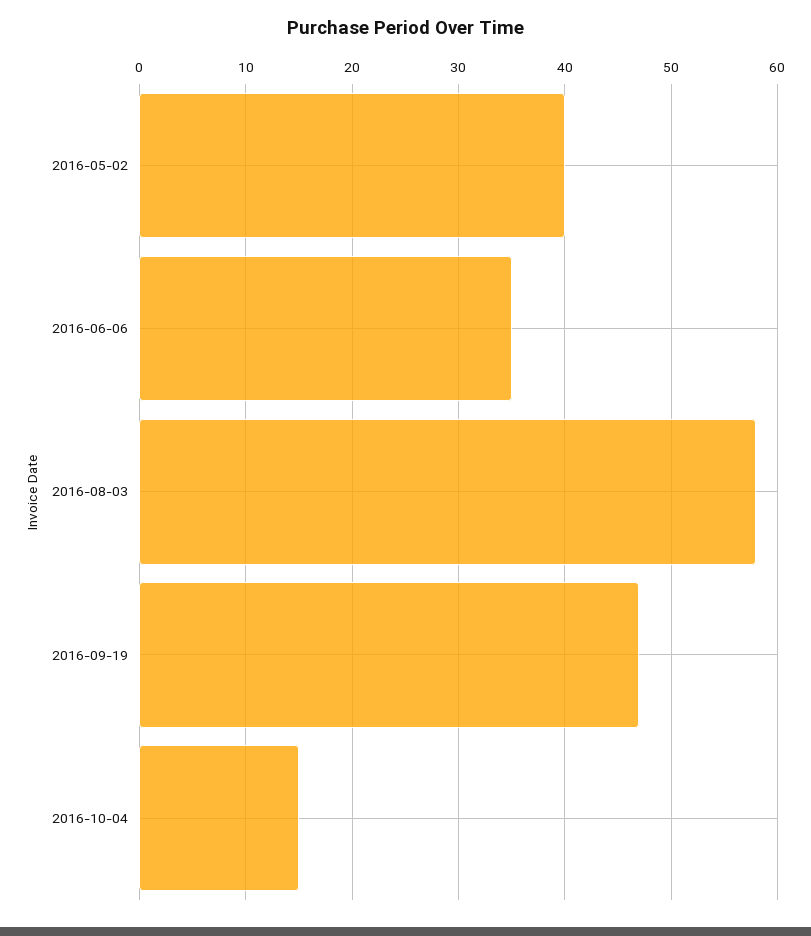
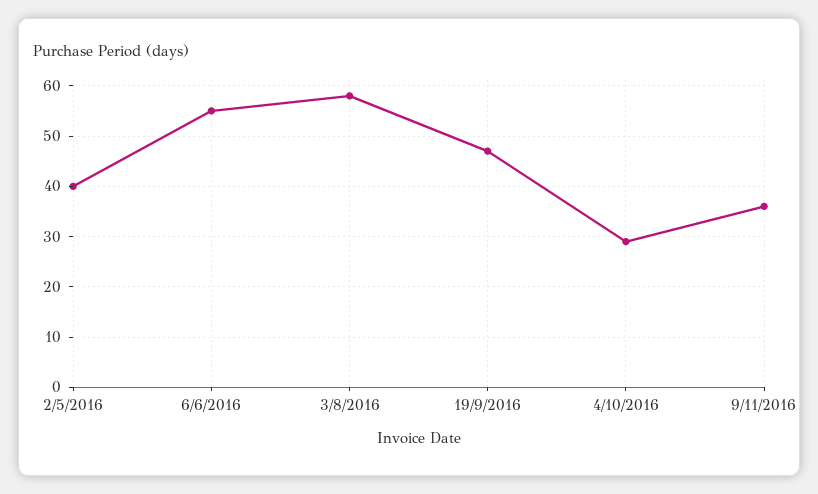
2016-06-06: 35 -> 55
2016-10-04: 15 -> 30
9/11/2016: none -> 35

